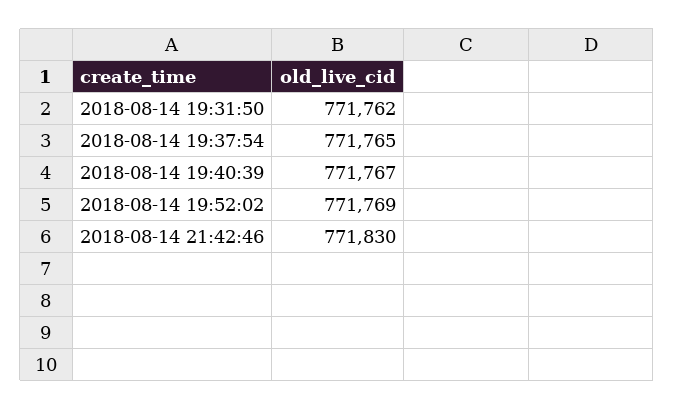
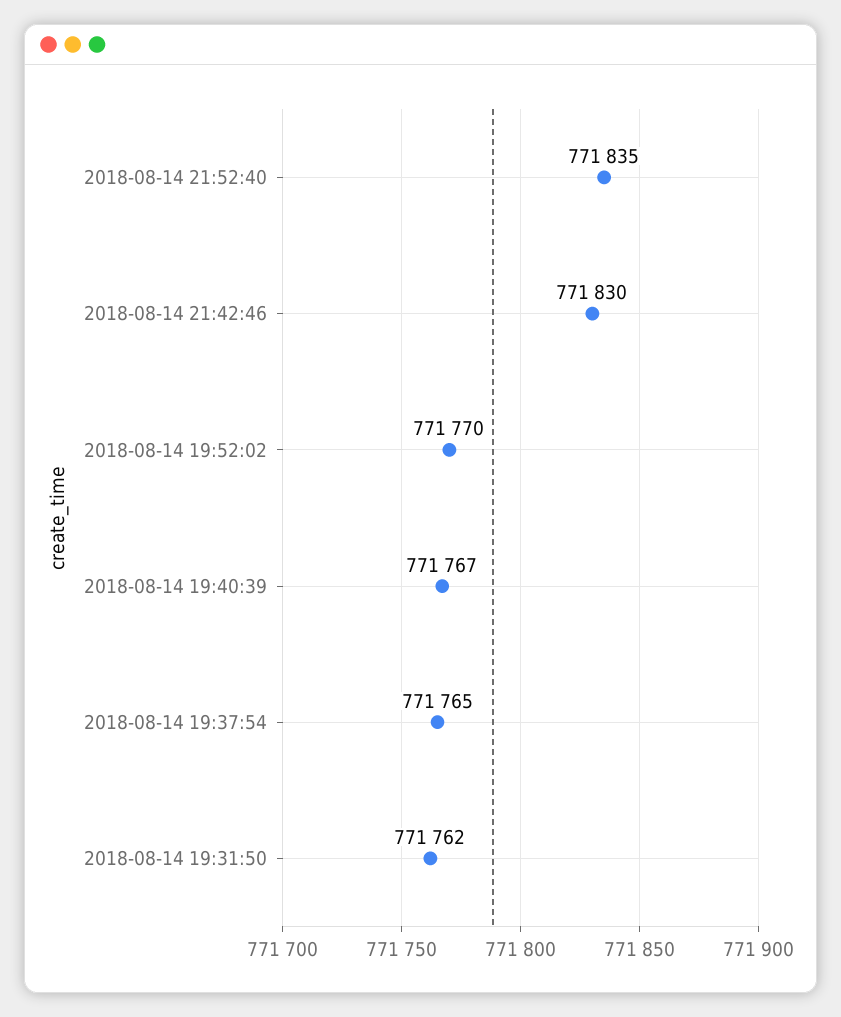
2018-08-14 19:52:02: 771769 -> 771770
2018-08-14 21:52:40: none -> 771835

